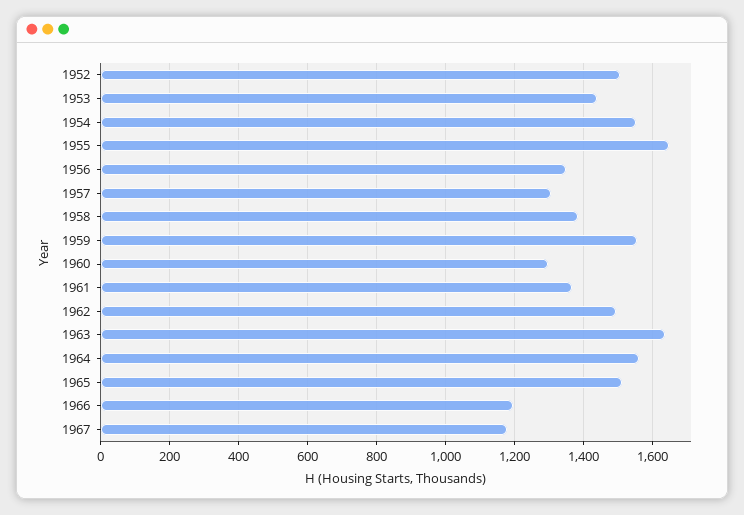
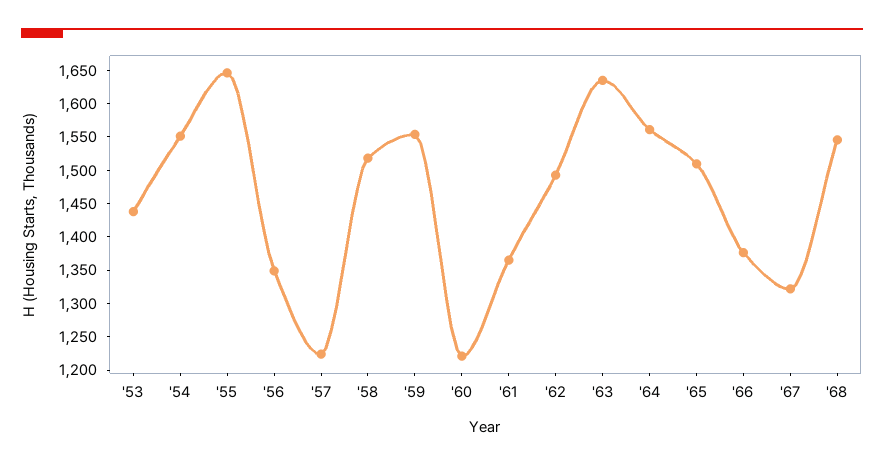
1952: 1500 -> none
1957: 1300 -> 1225
1958: 1380 -> 1525
1960: 1300 -> 1225
1966: 1200 -> 1375
1967: 1180 -> 1325
'68: none -> 1550

